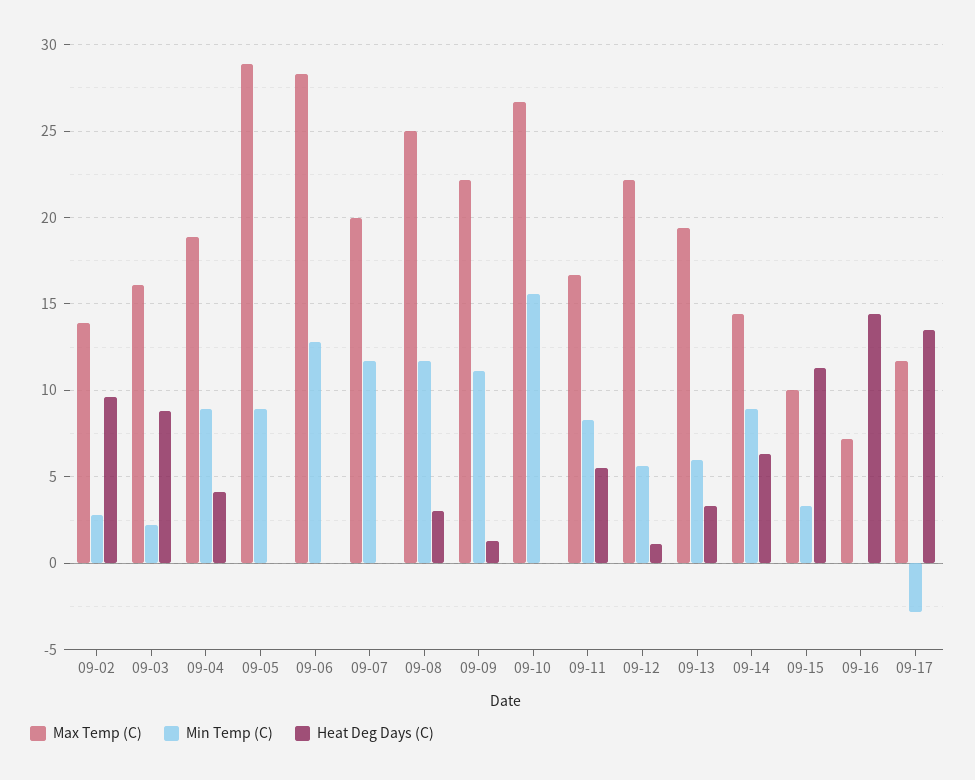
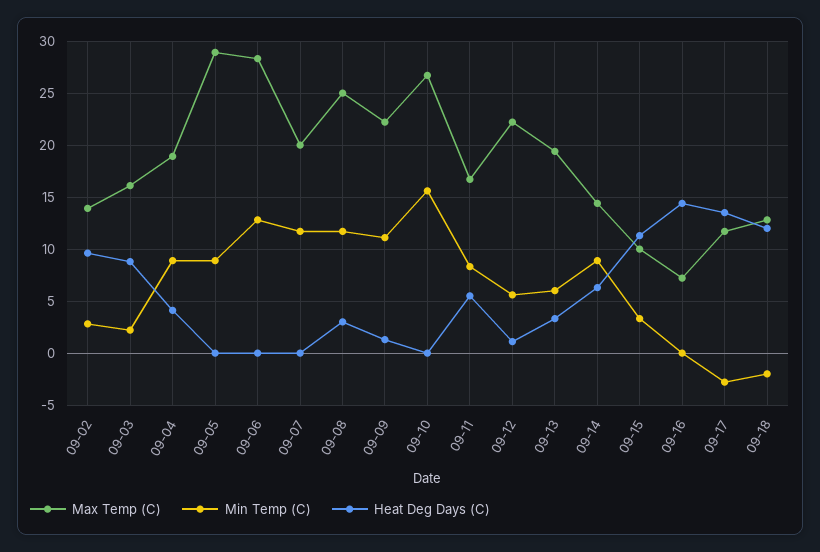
Max Temp (C), 09-18: none -> 13
Min Temp (C), 09-18: none -> -2
Heat Deg Days (C), 09-18: none -> 12

